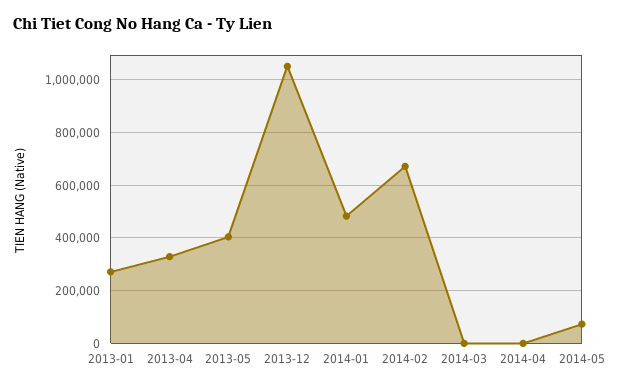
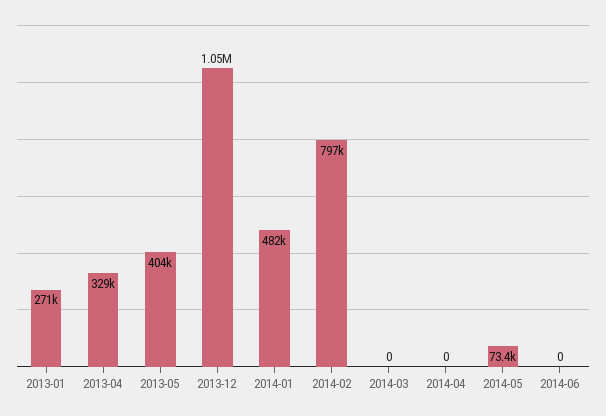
2014-02: 675000 -> 797000
2014-06: none -> 0

